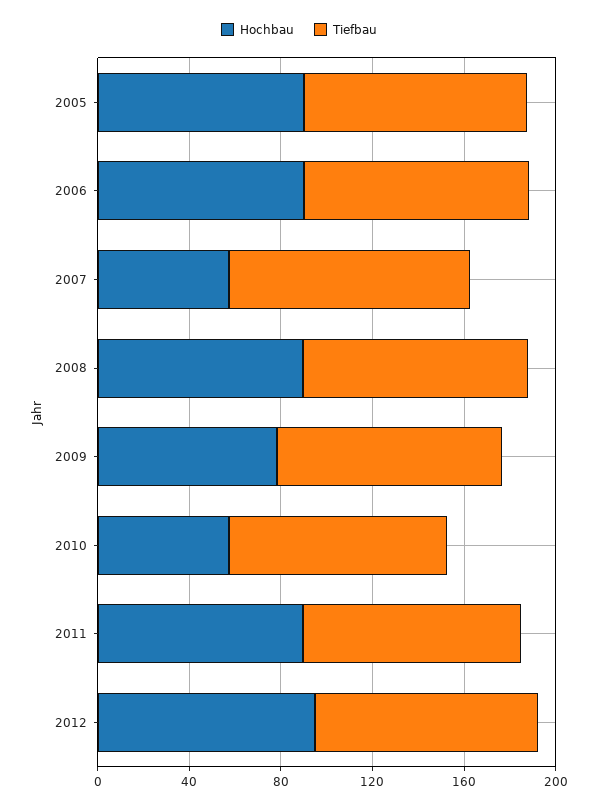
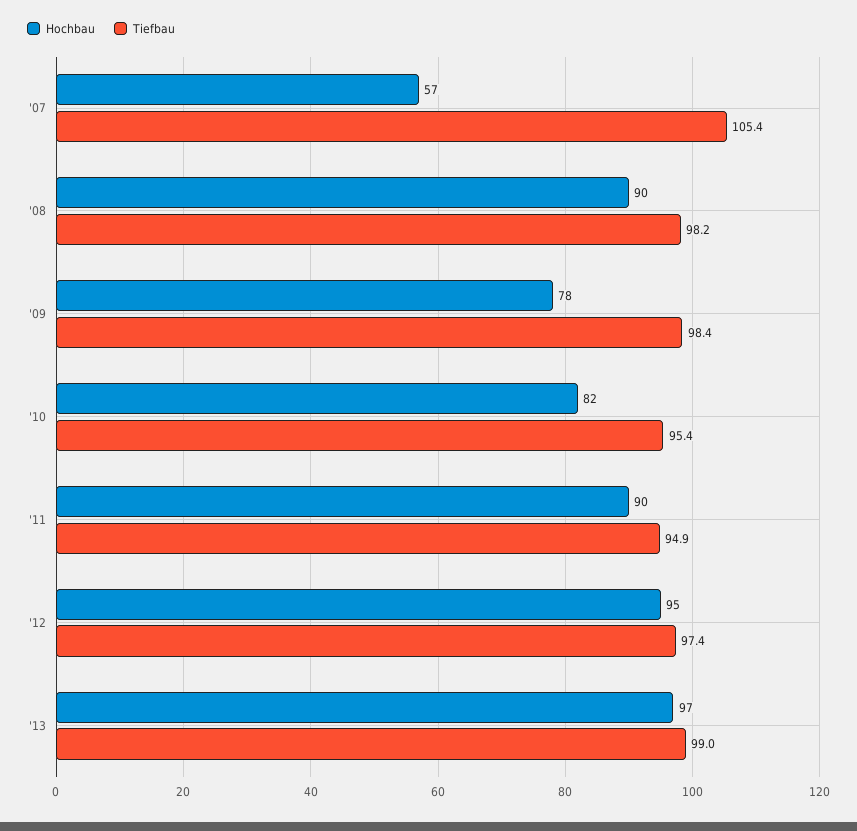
Hochbau, 2005: 90 -> none
Tiefbau, 2005: 100 -> none
Hochbau, 2006: 90 -> none
Tiefbau, 2006: 100 -> none
Hochbau, 2010: 60 -> 82
Hochbau, '13: none -> 97
Tiefbau, '13: none -> 99

